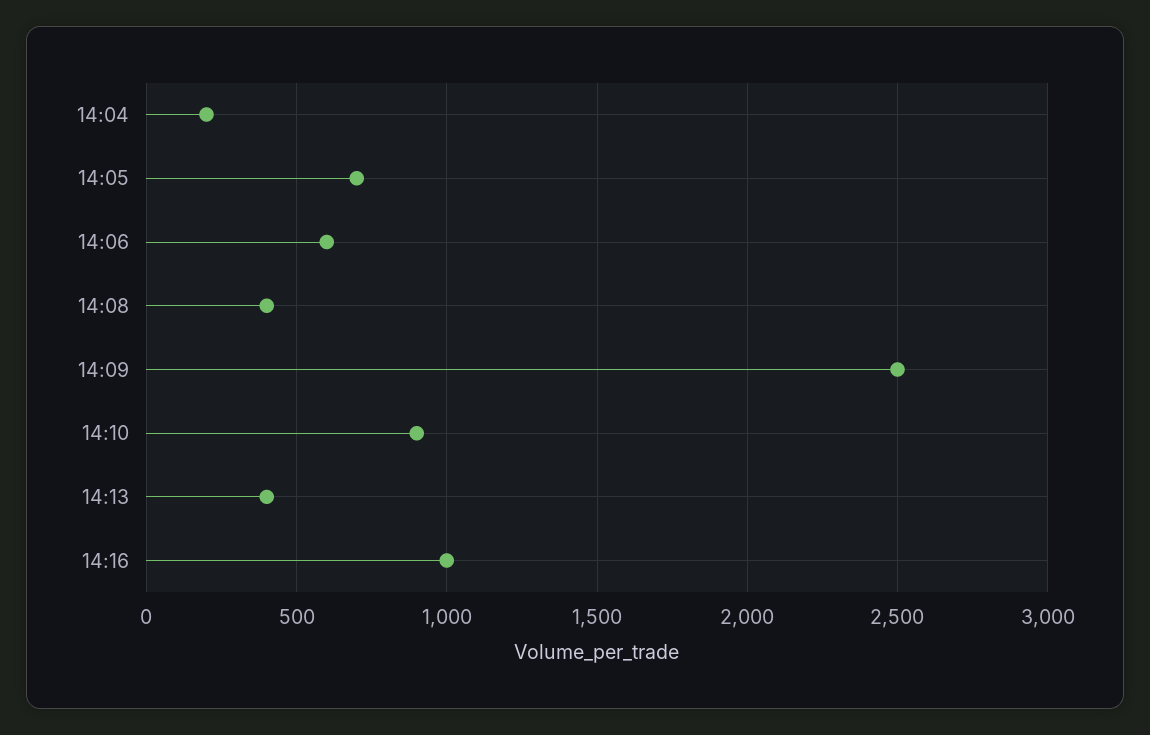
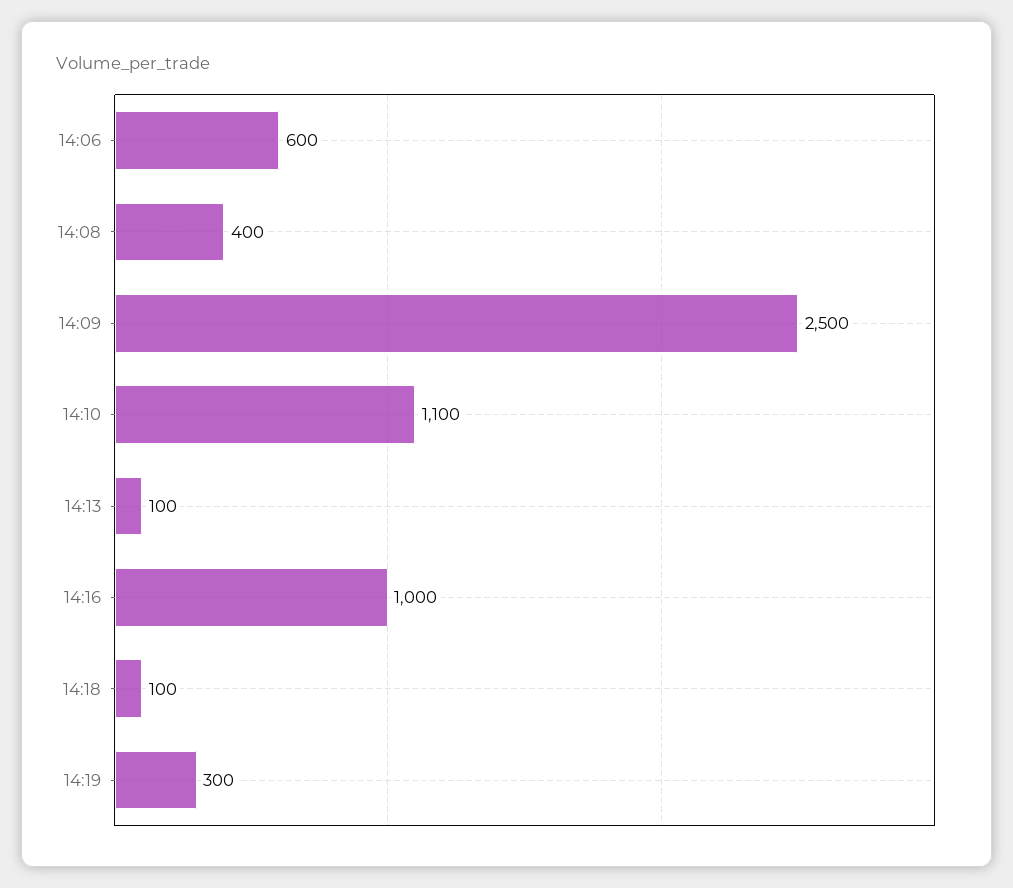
14:04: 200 -> none
14:05: 700 -> none
14:10: 900 -> 1100
14:13: 400 -> 100
14:18: none -> 100
14:19: none -> 300

